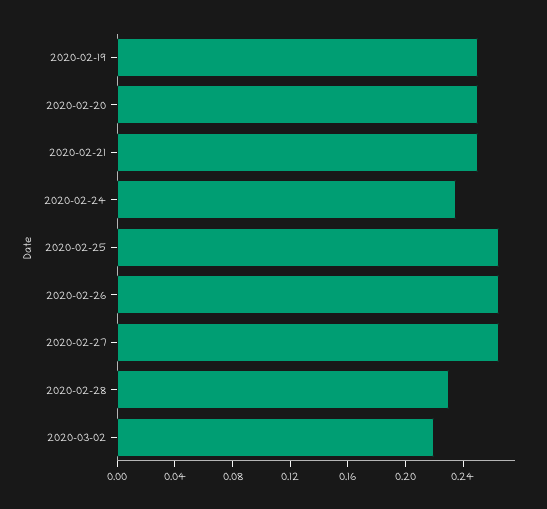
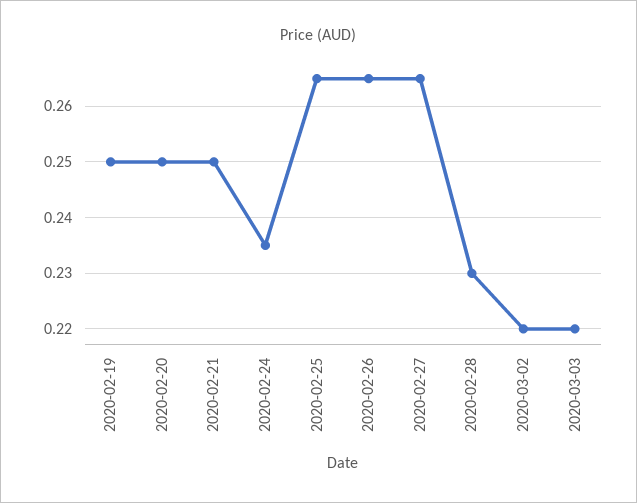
2020-03-03: none -> 0.22

